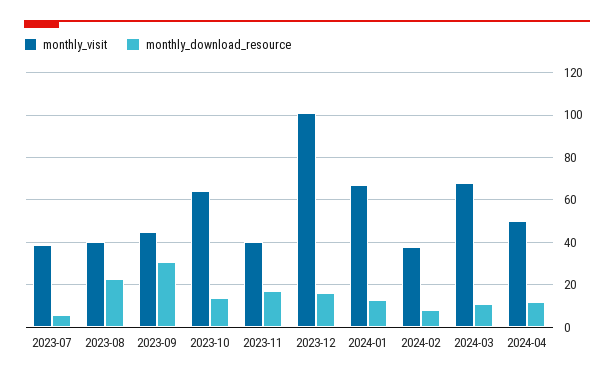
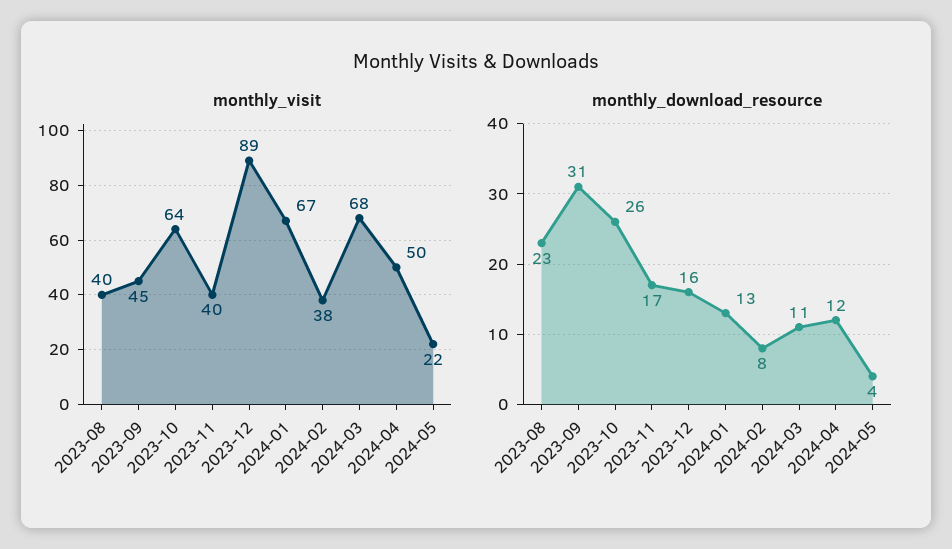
monthly_visit, 2023-07: 40 -> none
monthly_download_resource, 2023-07: 5 -> none
monthly_download_resource, 2023-10: 15 -> 26
monthly_visit, 2023-12: 100 -> 89
monthly_visit, 2024-05: none -> 22
monthly_download_resource, 2024-05: none -> 4

